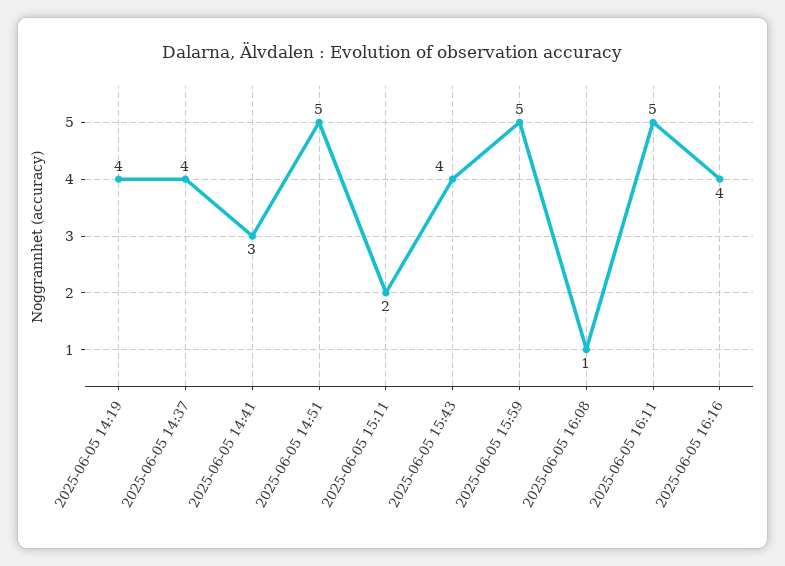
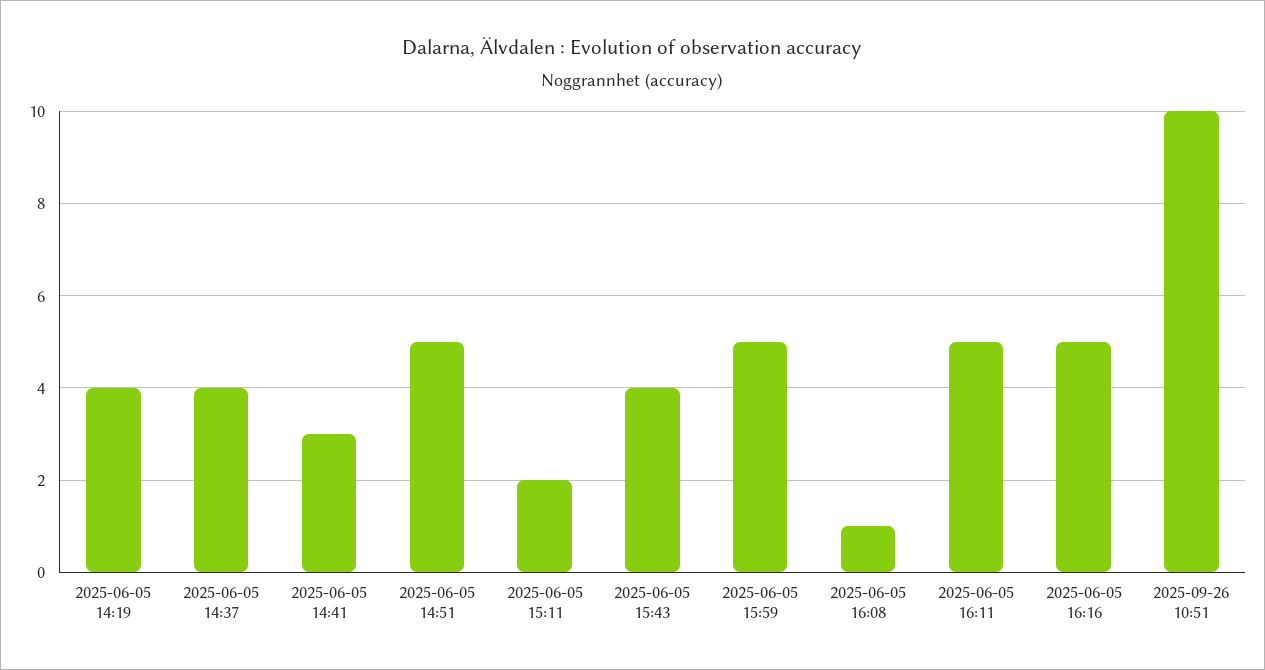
2025-06-05 16:16: 4 -> 5
2025-09-26 10:51: none -> 10

